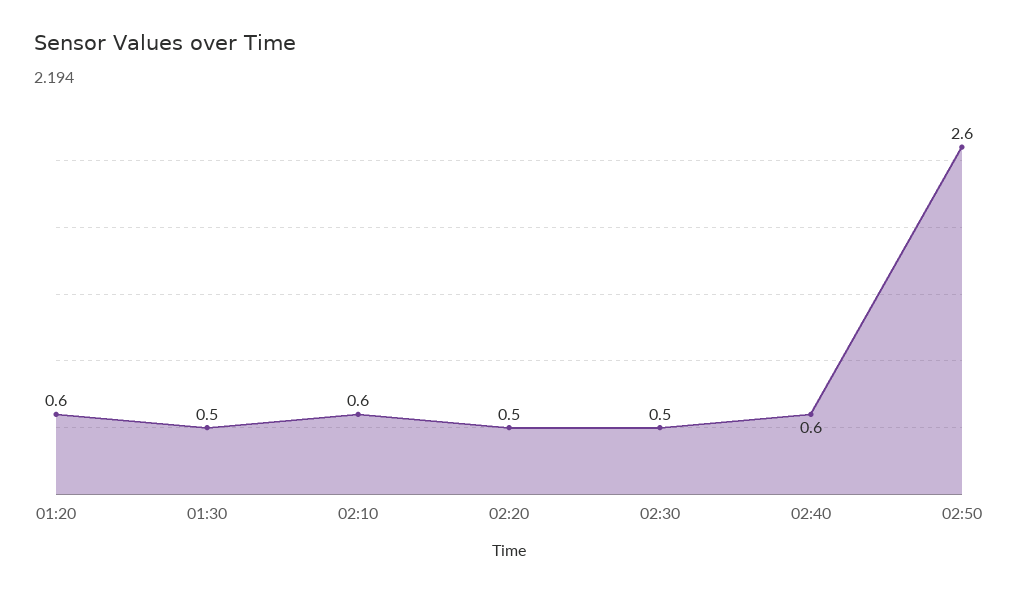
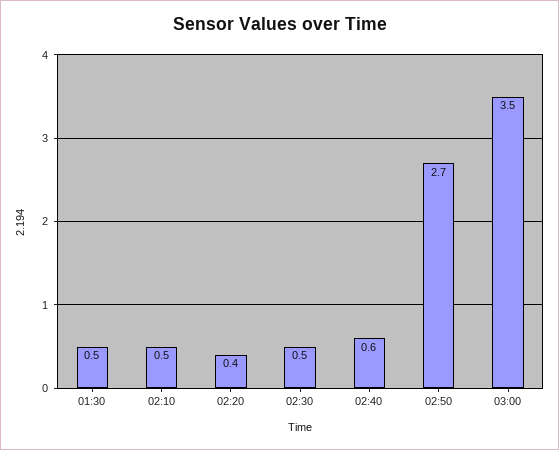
01:20: 0.6 -> none
02:10: 0.6 -> 0.5
02:20: 0.5 -> 0.4
02:50: 2.6 -> 2.7
03:00: none -> 3.5

